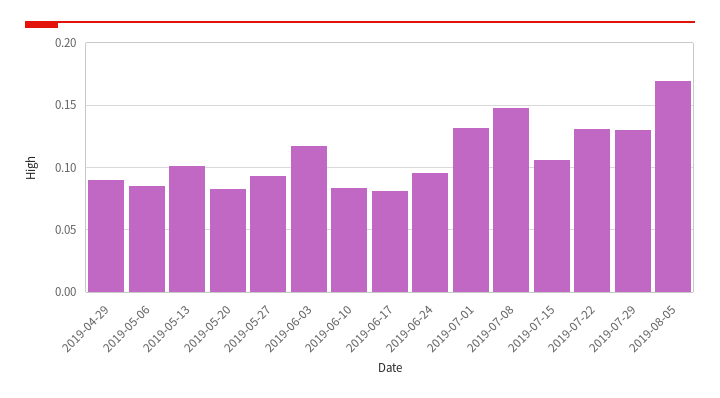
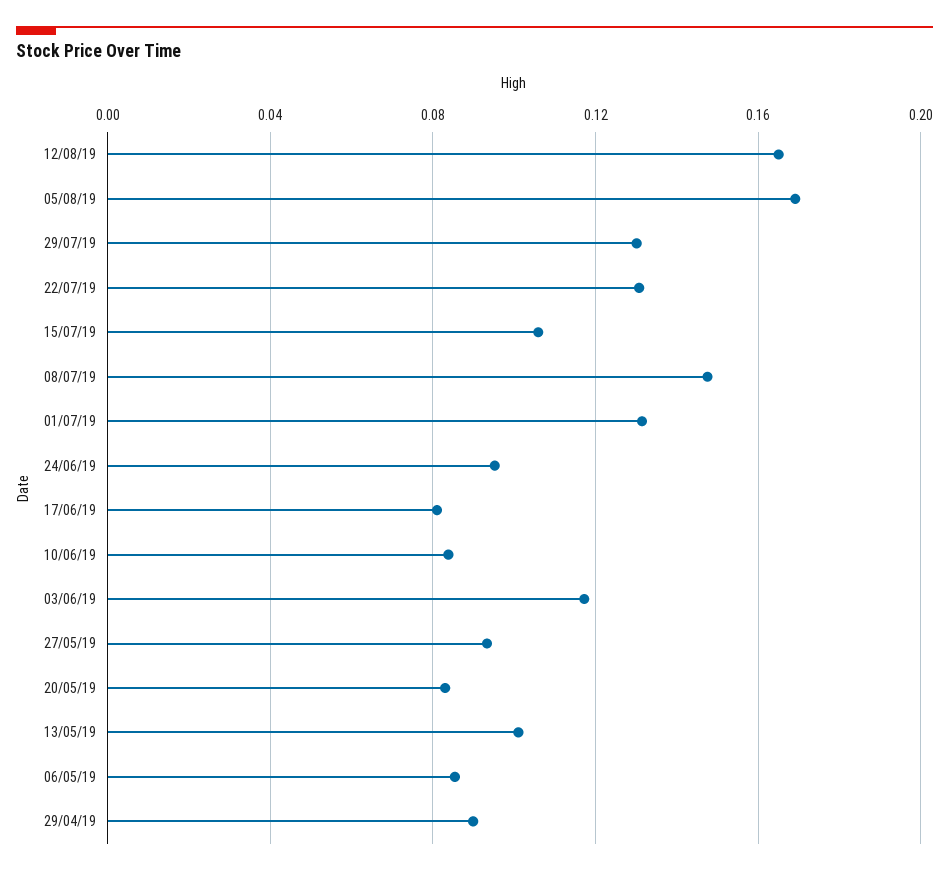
12/08/19: none -> 0.165

